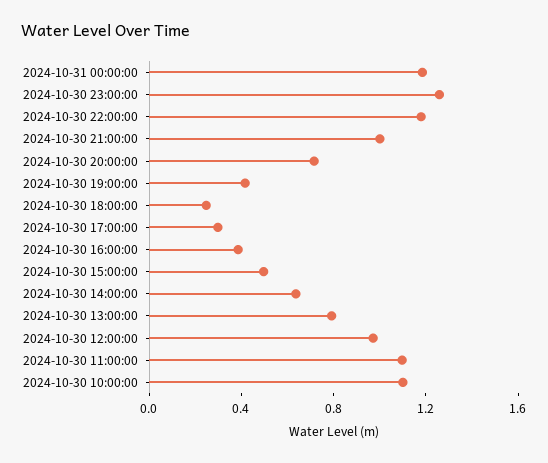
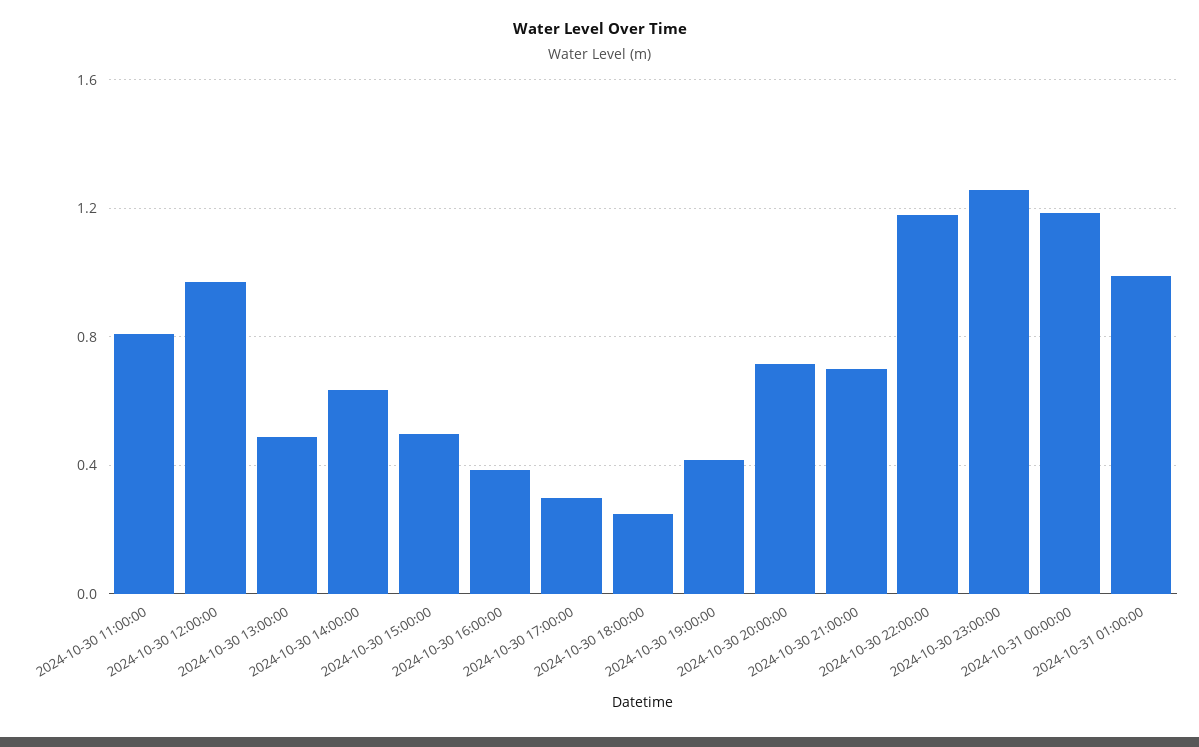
2024-10-30 21:00:00: 1 -> 0.7
2024-10-30 13:00:00: 0.8 -> 0.5
2024-10-30 11:00:00: 1.1 -> 0.8
2024-10-30 10:00:00: 1.1 -> none
2024-10-31 01:00:00: none -> 1

